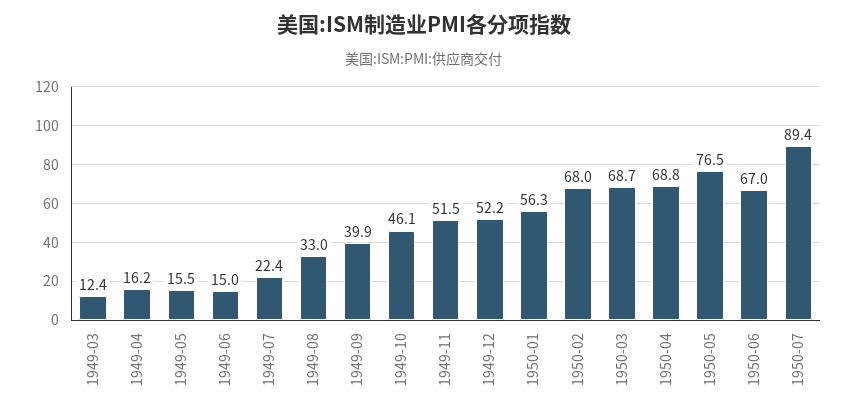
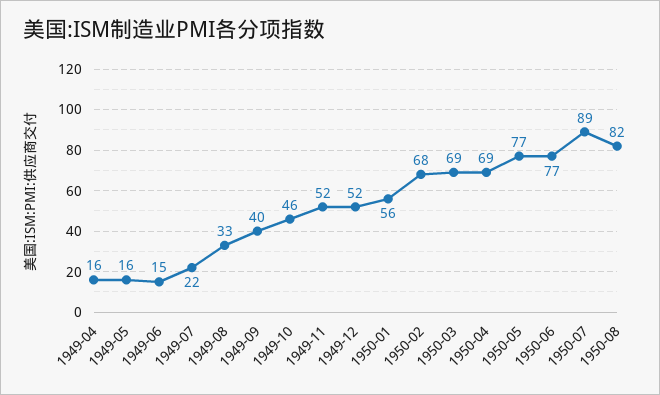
1949-03: 12.4 -> none
1950-06: 67 -> 77
1950-08: none -> 82

